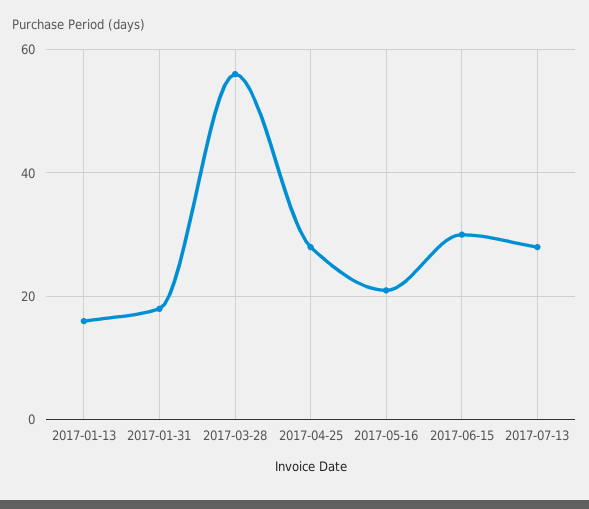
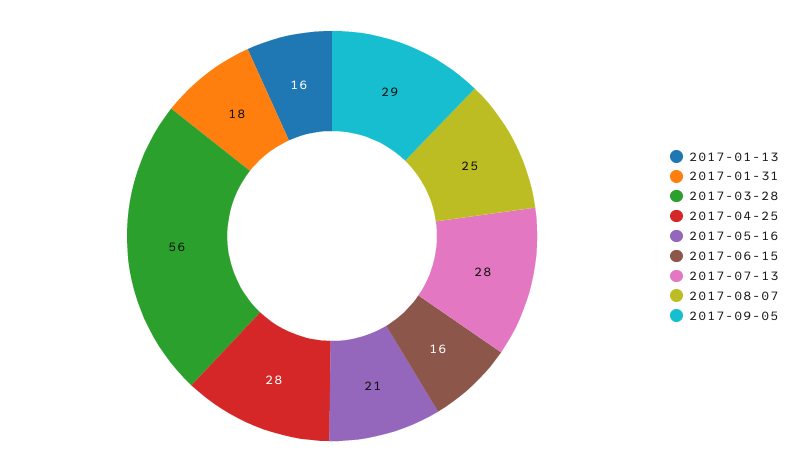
2017-06-15: 30 -> 16
2017-08-07: none -> 25
2017-09-05: none -> 29

